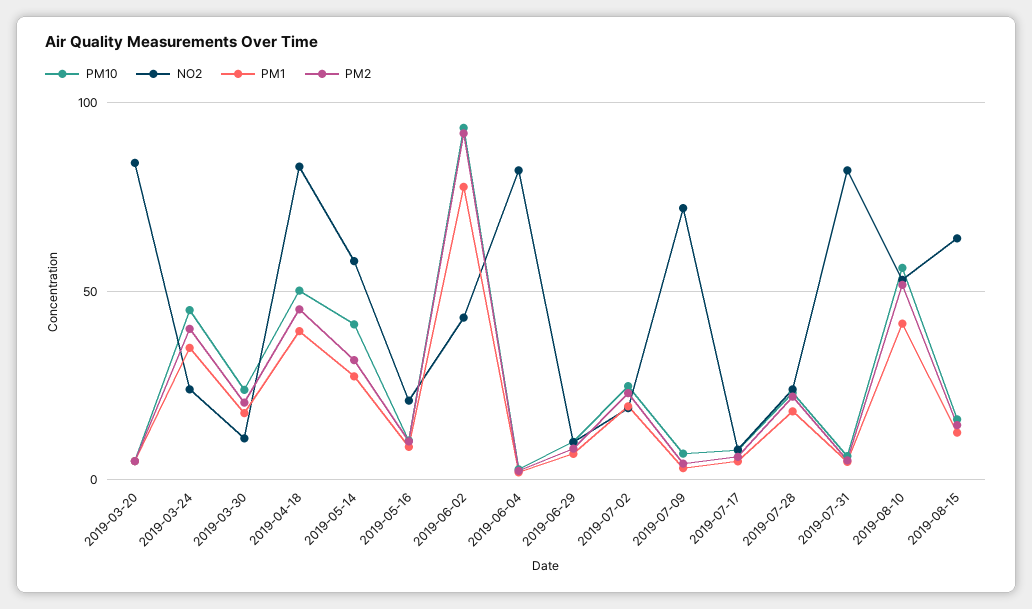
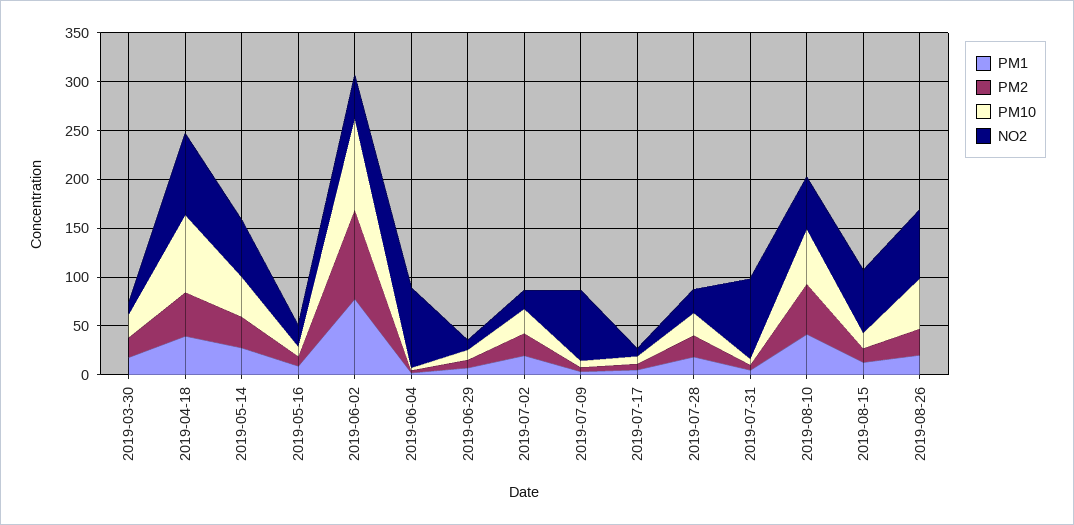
PM10, 2019-03-20: 5 -> none
NO2, 2019-03-20: 85 -> none
PM1, 2019-03-20: 5 -> none
PM2, 2019-03-20: 5 -> none
PM10, 2019-03-24: 45 -> none
NO2, 2019-03-24: 25 -> none
PM1, 2019-03-24: 35 -> none
PM2, 2019-03-24: 40 -> none
PM10, 2019-04-18: 50 -> 80
PM1, 2019-08-26: none -> 20
PM2, 2019-08-26: none -> 30
PM10, 2019-08-26: none -> 50
NO2, 2019-08-26: none -> 70

